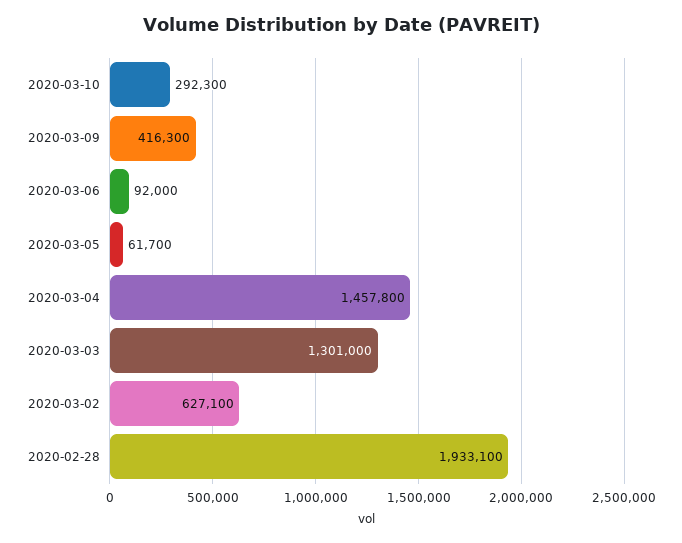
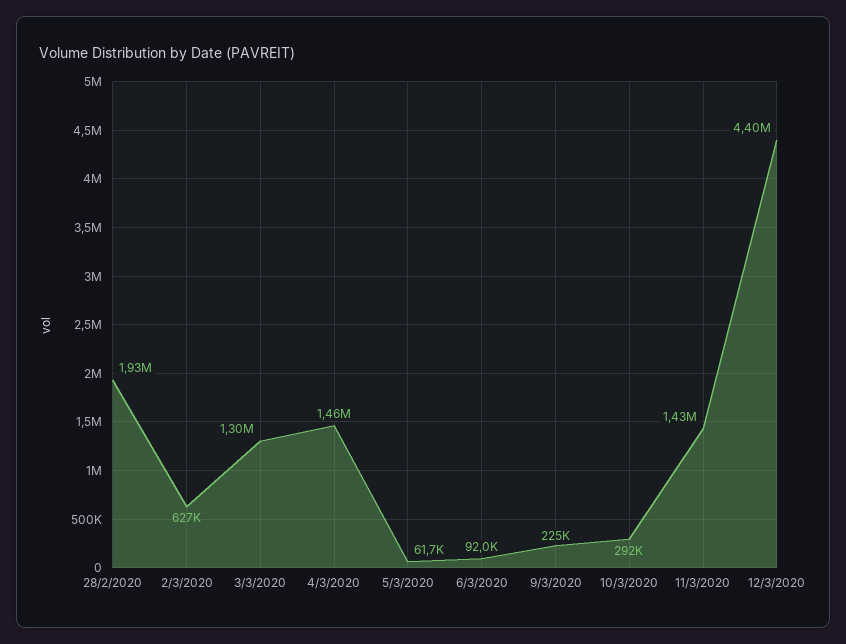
2020-03-09: 416300 -> 225000
11/3/2020: none -> 1430000
12/3/2020: none -> 4400000

